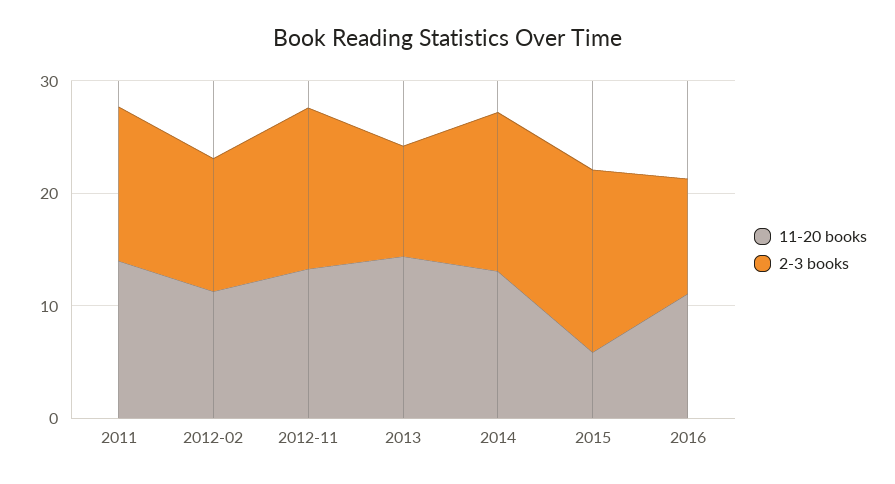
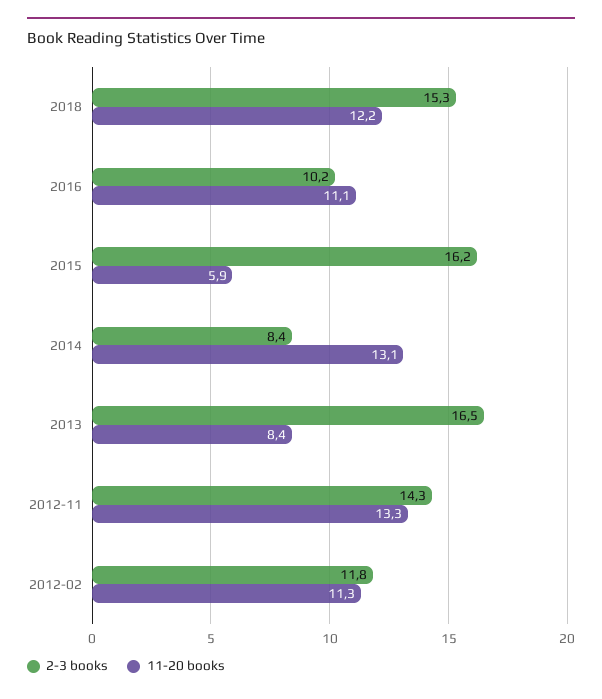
11-20 books, 2011: 14 -> none
2-3 books, 2011: 14 -> none
11-20 books, 2013: 14 -> 8.4
2-3 books, 2013: 10 -> 16.5
2-3 books, 2014: 14 -> 8.4
2-3 books, 2018: none -> 15.3
11-20 books, 2018: none -> 12.2

